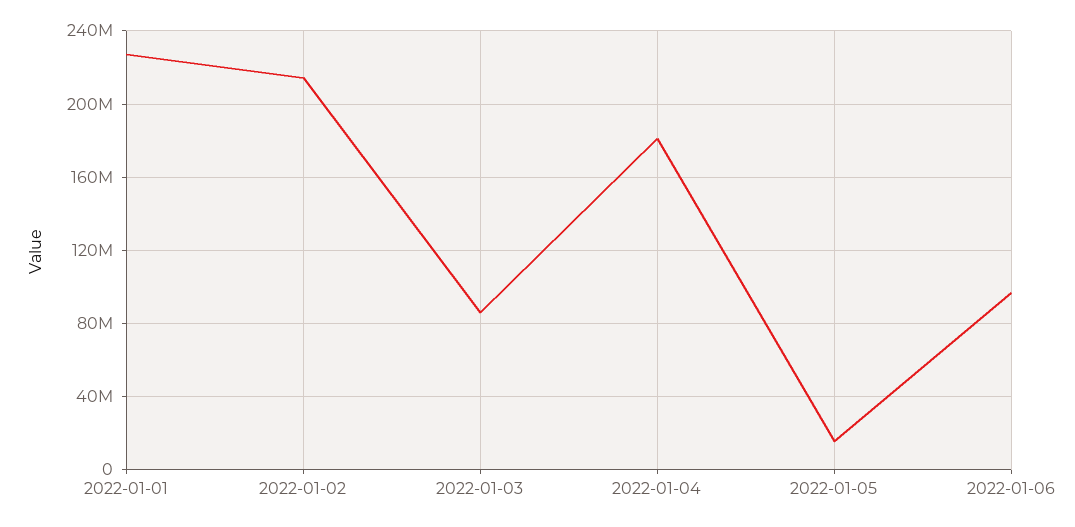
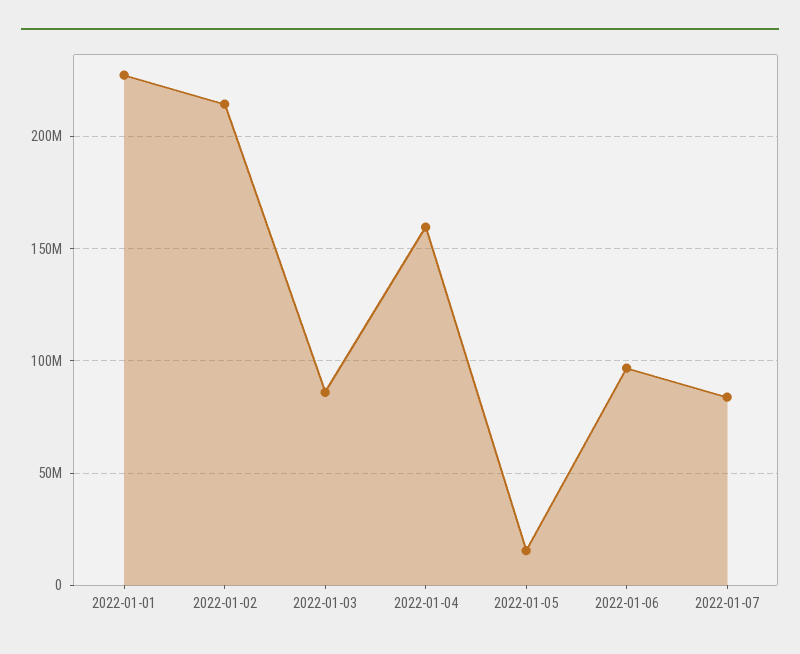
2022-01-04: 180000000 -> 160000000
2022-01-07: none -> 85000000

